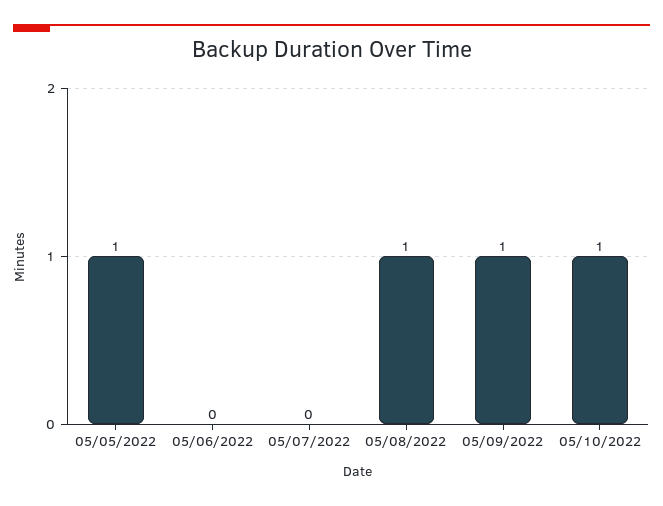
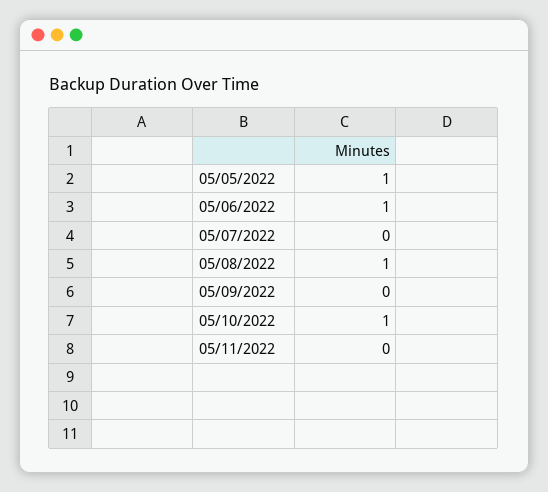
05/06/2022: 0 -> 1
05/09/2022: 1 -> 0
05/11/2022: none -> 0

